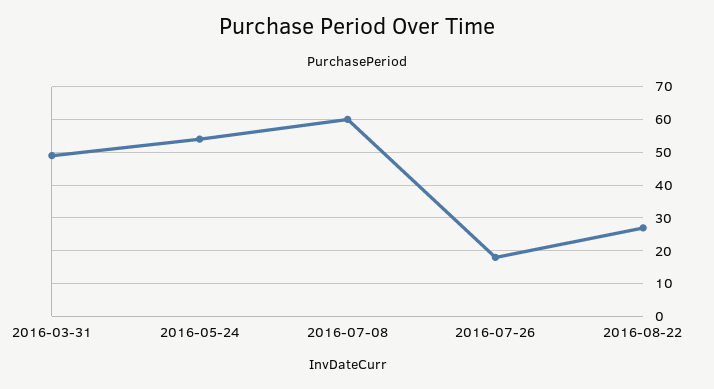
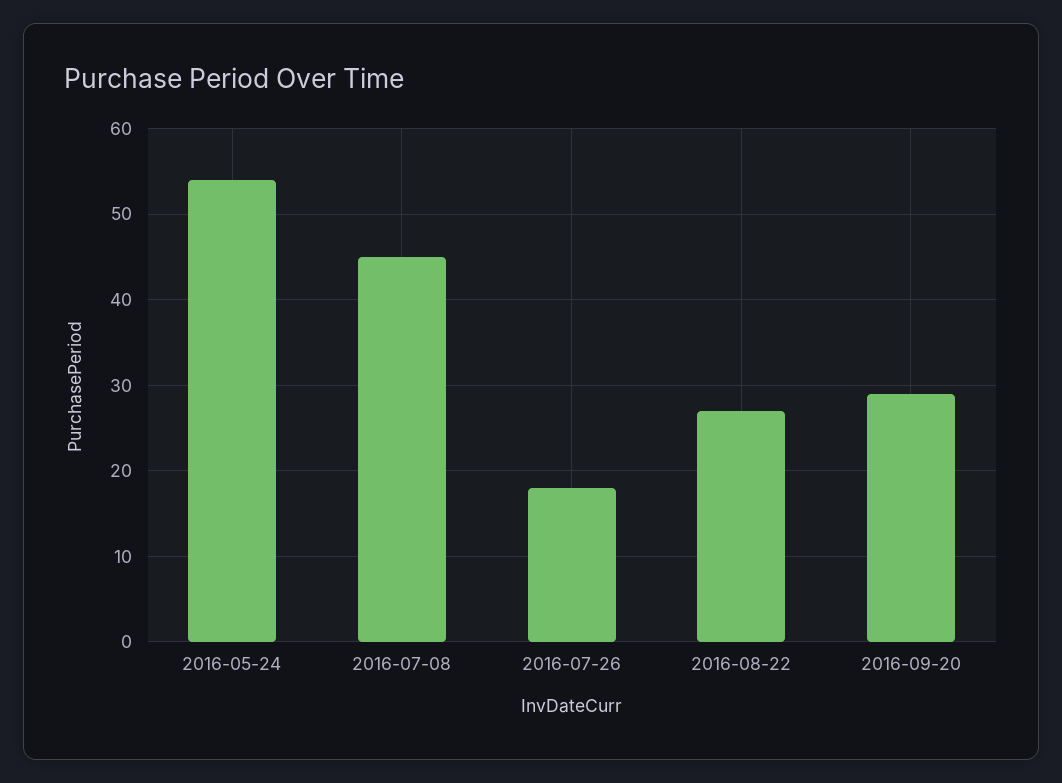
2016-03-31: 50 -> none
2016-07-08: 60 -> 45
2016-09-20: none -> 29

